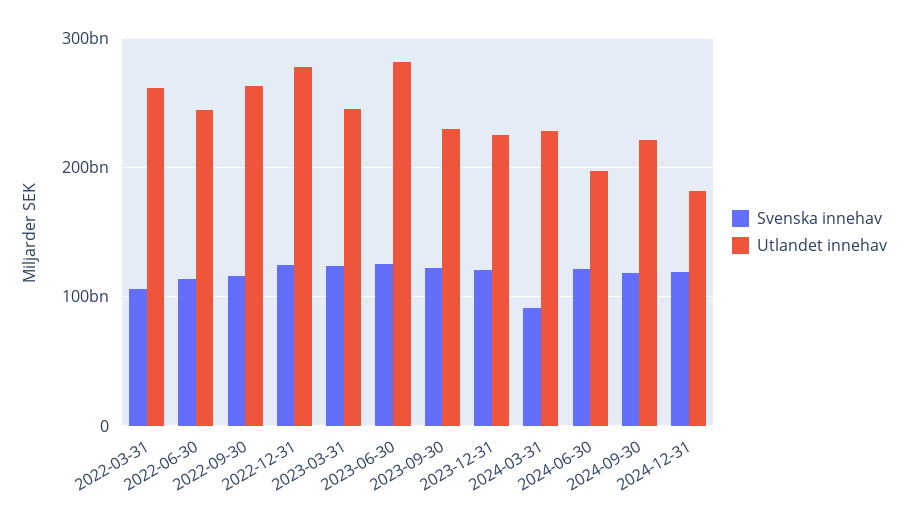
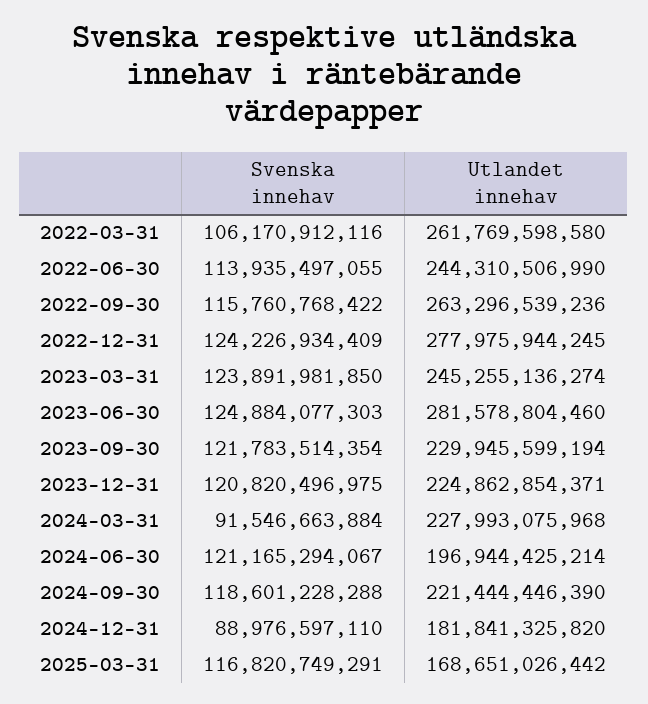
Svenska innehav, 2024-12-31: 120000000000 -> 88976597110
Svenska innehav, 2025-03-31: none -> 116820749291
Utlandet innehav, 2025-03-31: none -> 168651026442

